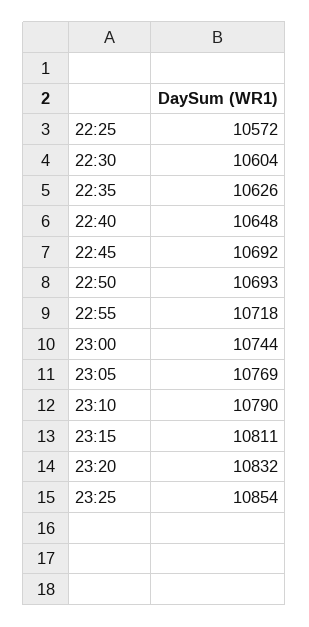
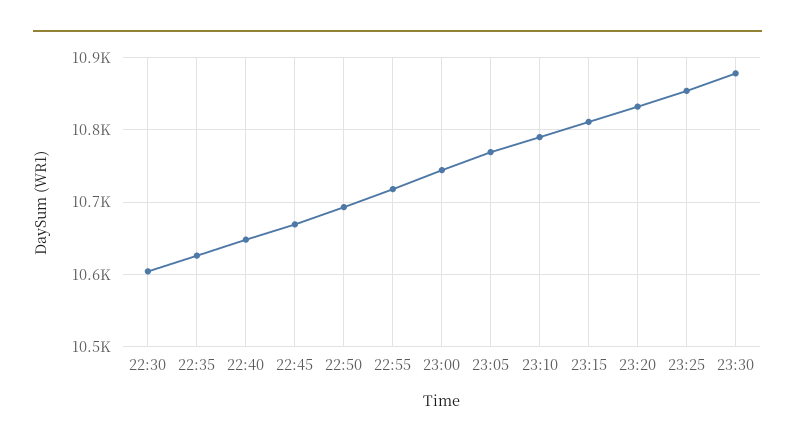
22:25: 10572 -> none
22:45: 10692 -> 10670
23:30: none -> 10880

